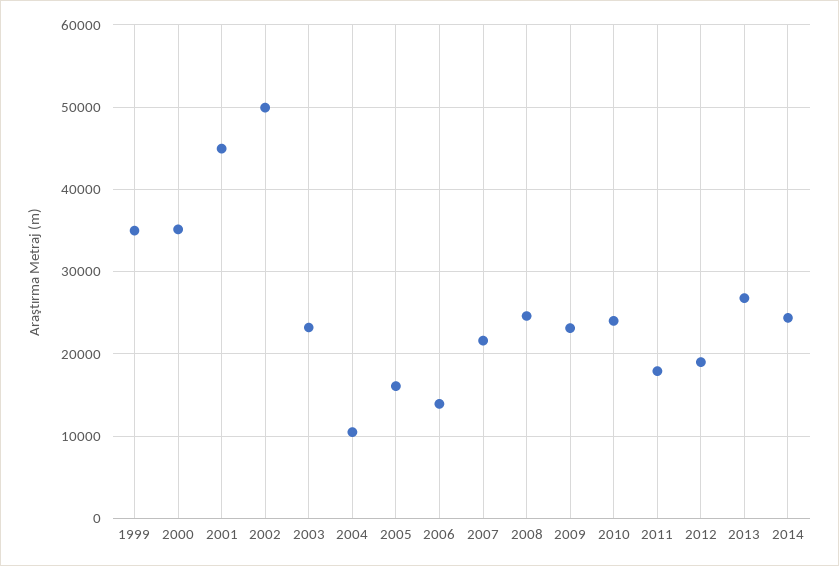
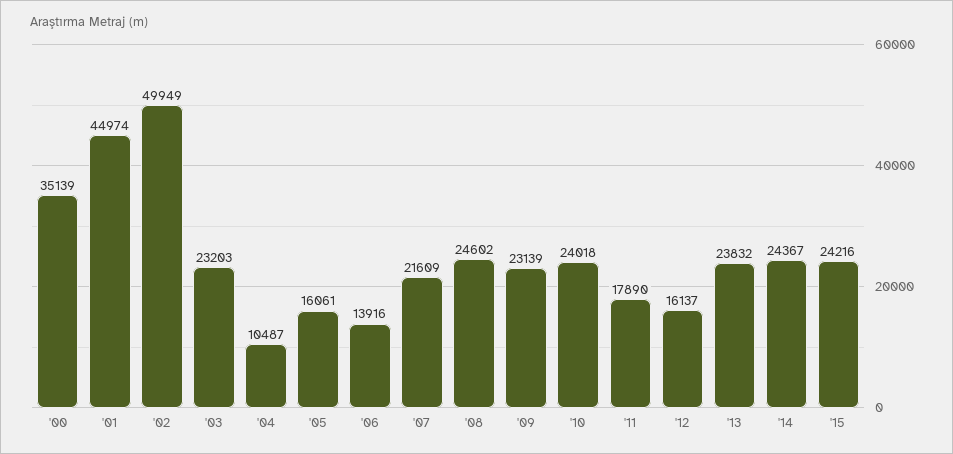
1999: 35000 -> none
2012: 19000 -> 16137
2013: 27000 -> 23832
'15: none -> 24216

